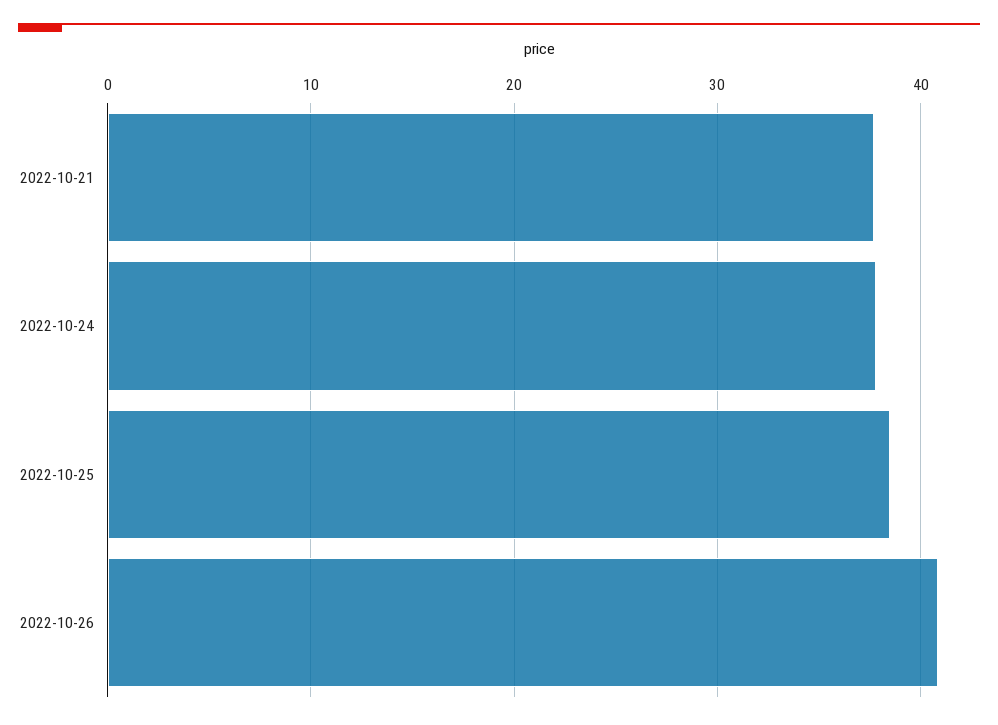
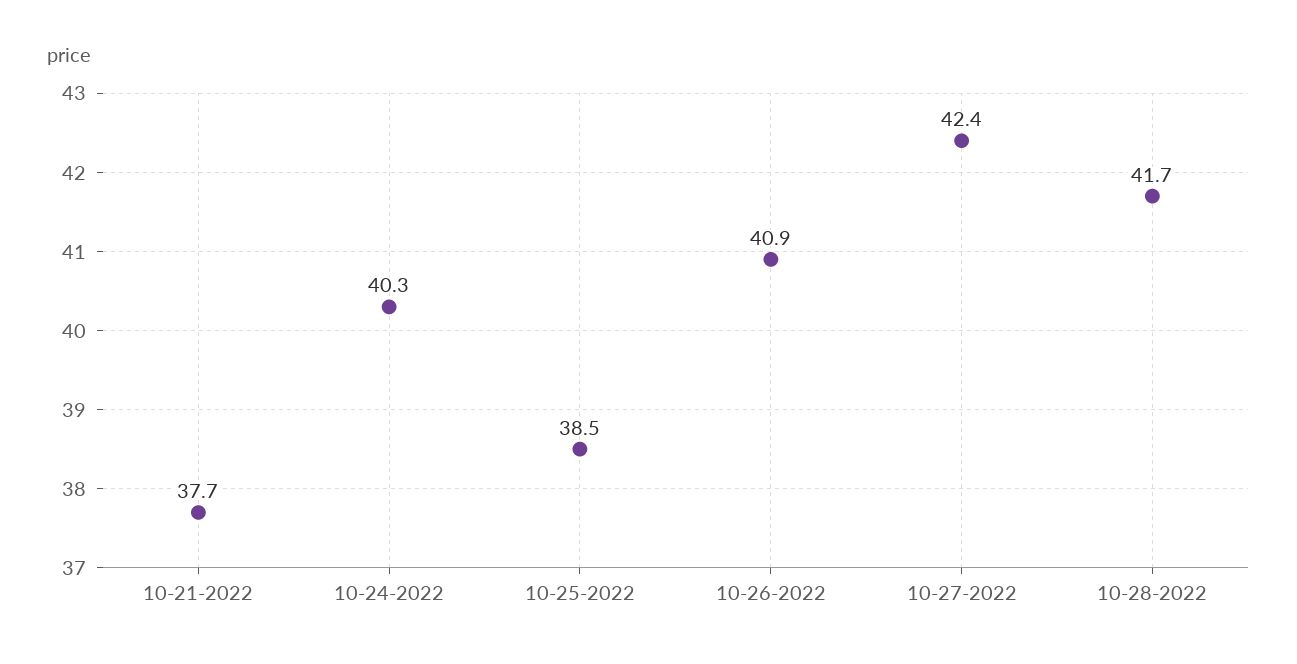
2022-10-24: 38 -> 40.3
10-27-2022: none -> 42.4
10-28-2022: none -> 41.7

